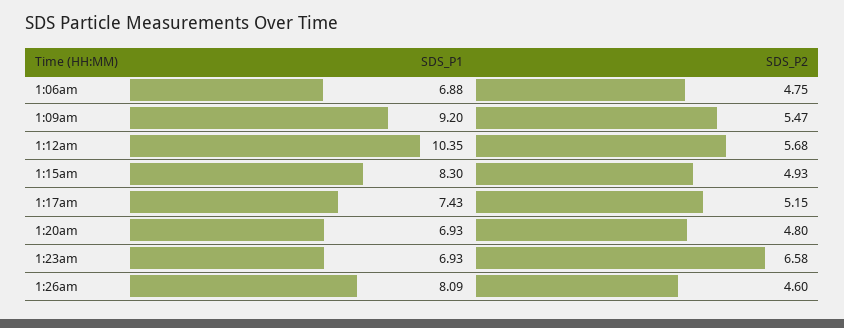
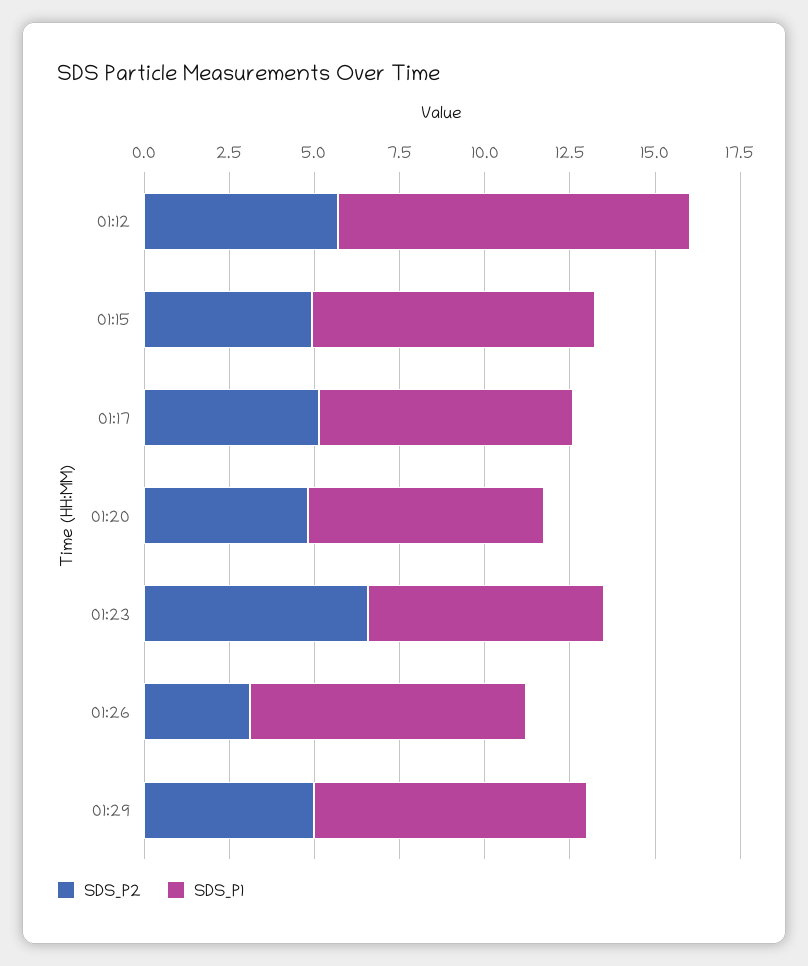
SDS_P1, 1:06am: 6.88 -> none
SDS_P2, 1:06am: 4.75 -> none
SDS_P1, 1:09am: 9.2 -> none
SDS_P2, 1:09am: 5.47 -> none
SDS_P2, 1:26am: 4.6 -> 3
SDS_P2, 01:29: none -> 5
SDS_P1, 01:29: none -> 8

